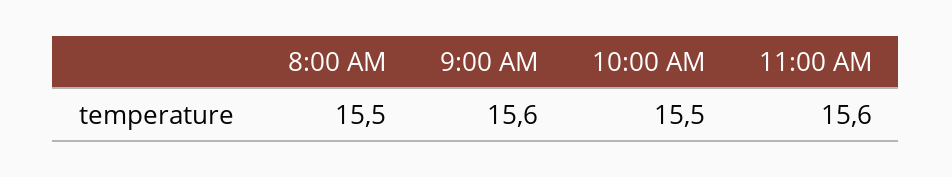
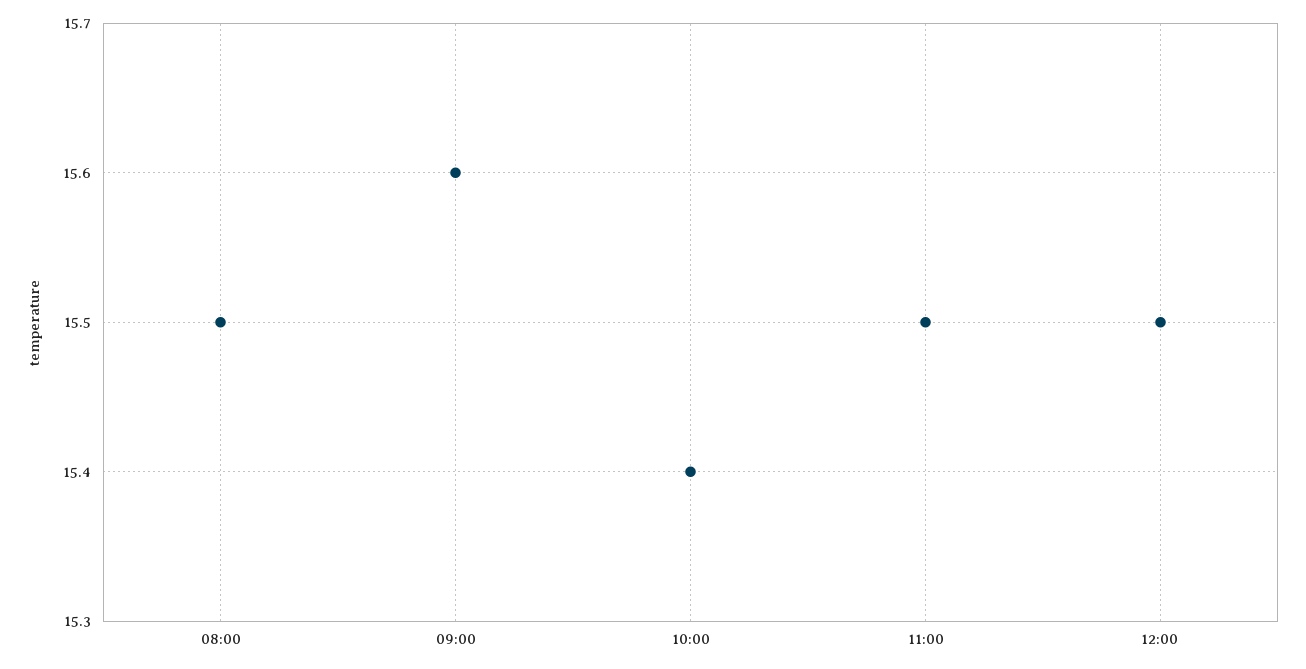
10:00 AM: 15.5 -> 15.4
11:00 AM: 15.6 -> 15.5
12:00: none -> 15.5

